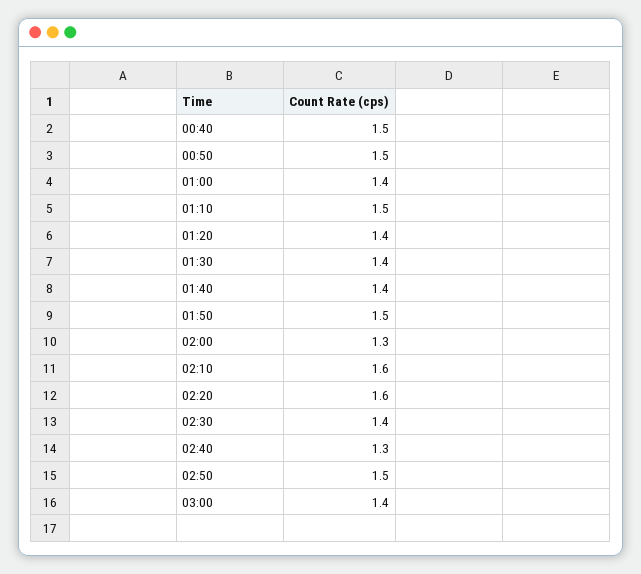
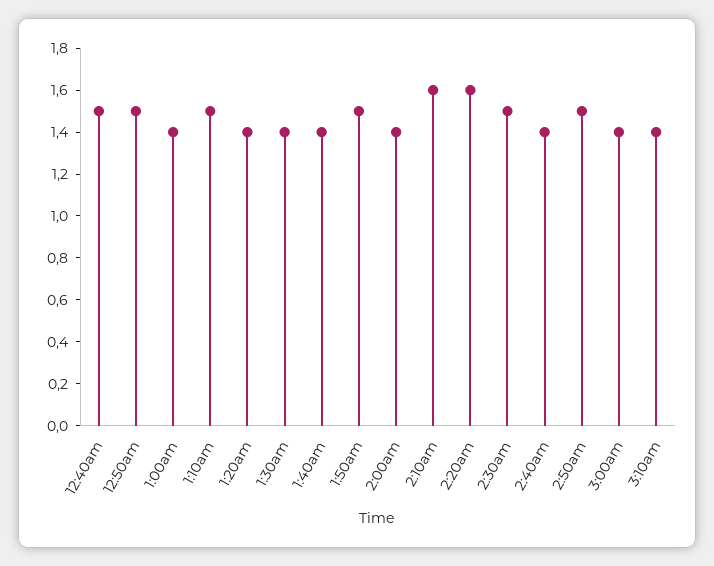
02:00: 1.3 -> 1.4
02:30: 1.4 -> 1.5
02:40: 1.3 -> 1.4
3:10am: none -> 1.4

